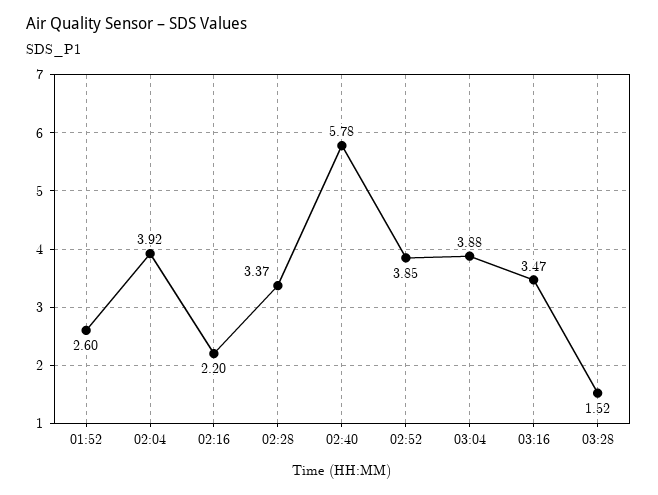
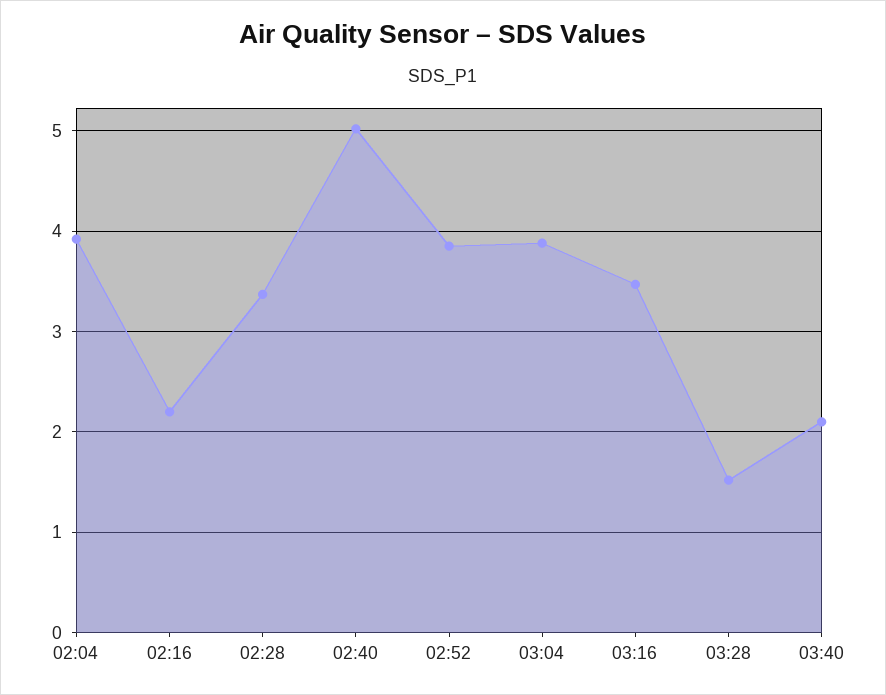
01:52: 2.6 -> none
02:40: 5.78 -> 5
03:40: none -> 2.1

